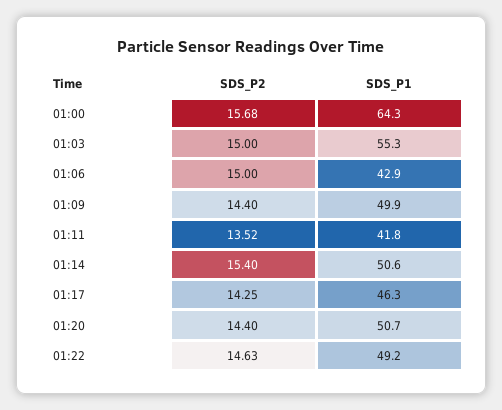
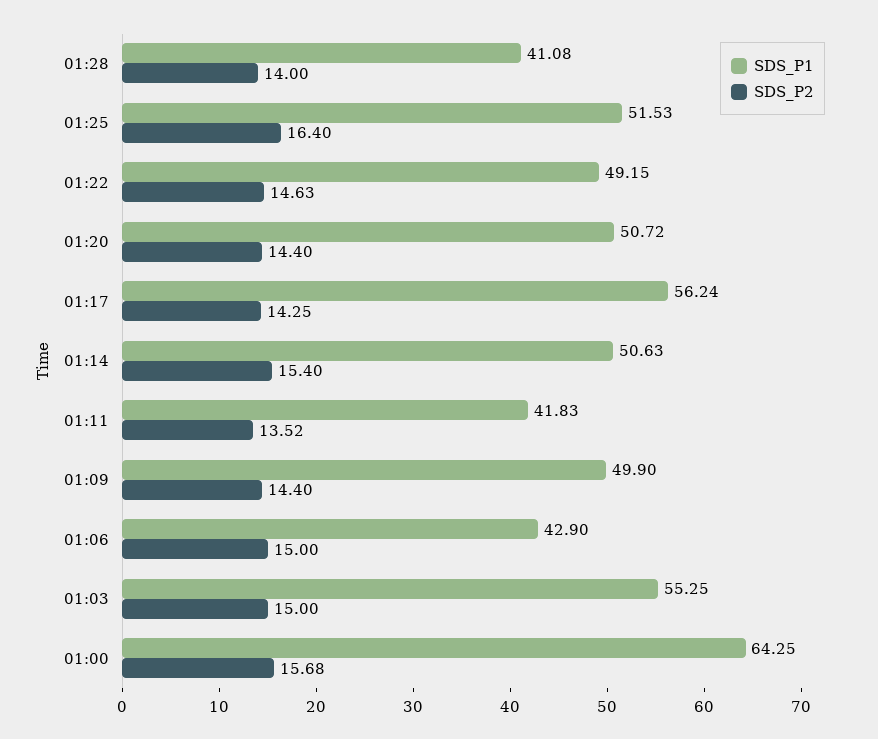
SDS_P1, 01:17: 46.3 -> 56.24
SDS_P1, 01:28: none -> 41.08
SDS_P2, 01:28: none -> 14
SDS_P1, 01:25: none -> 51.53
SDS_P2, 01:25: none -> 16.4

